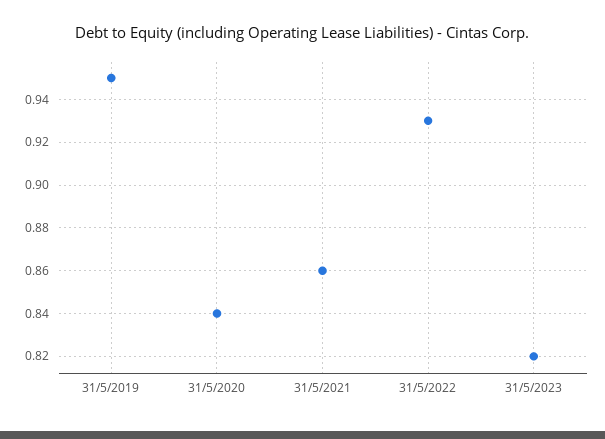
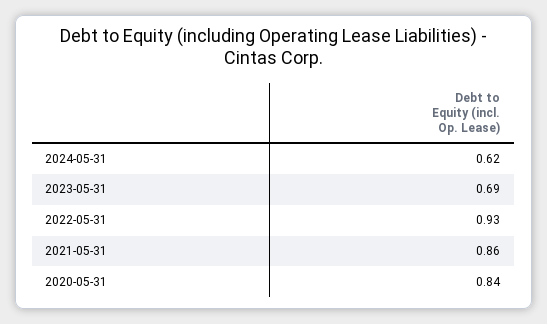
31/5/2019: 0.95 -> none
31/5/2023: 0.82 -> 0.69
2024-05-31: none -> 0.62

